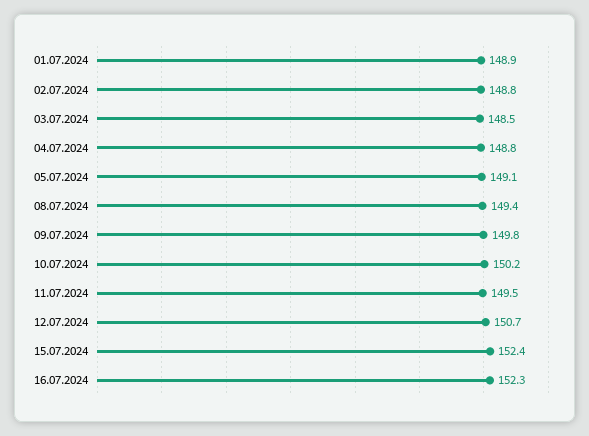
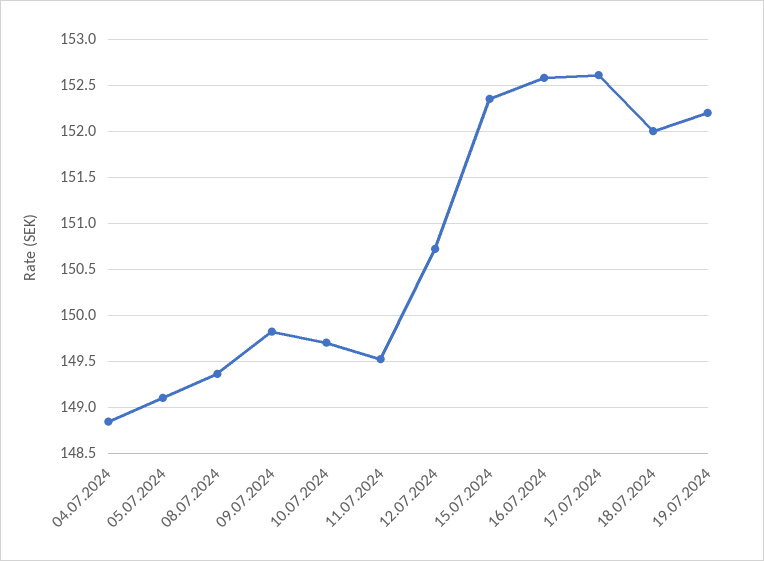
01.07.2024: 148.9 -> none
02.07.2024: 148.8 -> none
03.07.2024: 148.5 -> none
10.07.2024: 150.2 -> 149.7
16.07.2024: 152.3 -> 152.6
17.07.2024: none -> 152.6
18.07.2024: none -> 152
19.07.2024: none -> 152.2

